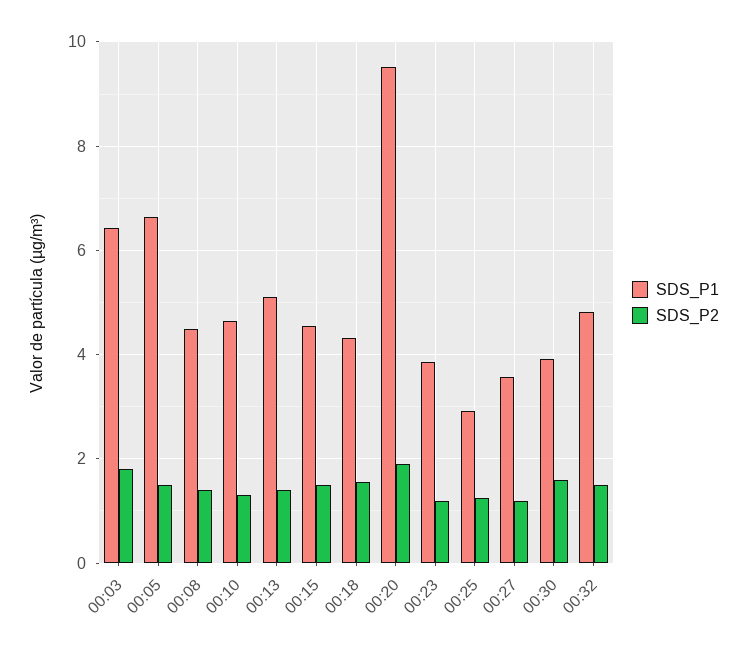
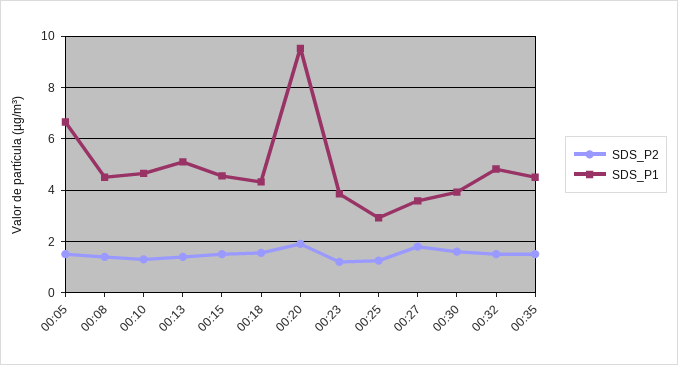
SDS_P1, 00:03: 6.4 -> none
SDS_P2, 00:03: 1.8 -> none
SDS_P2, 00:27: 1.2 -> 1.75
SDS_P2, 00:35: none -> 1.5
SDS_P1, 00:35: none -> 4.5

